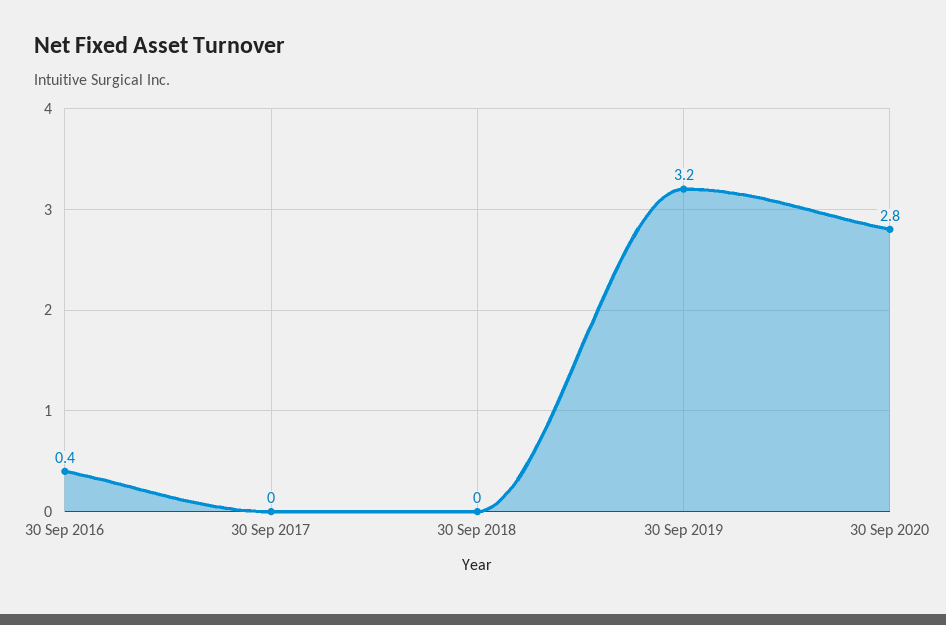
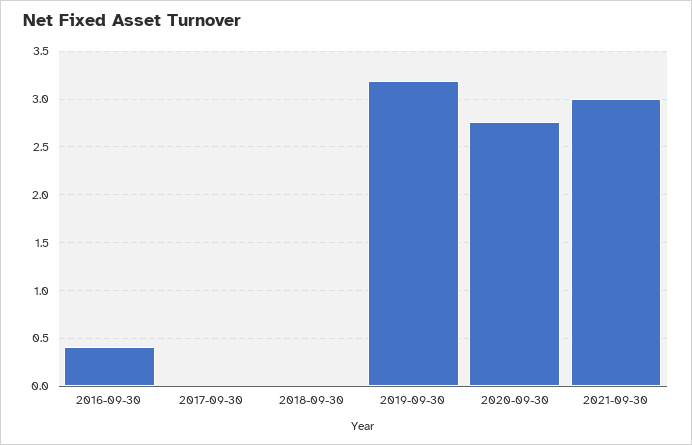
2021-09-30: none -> 3

